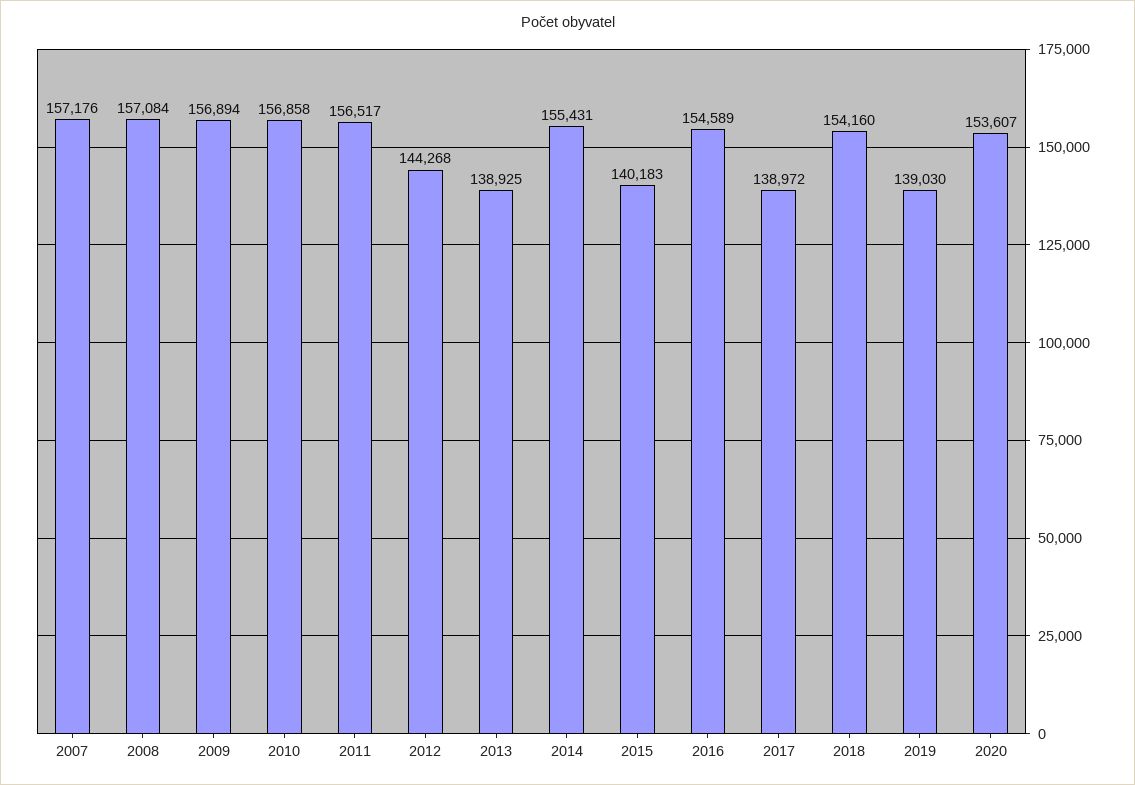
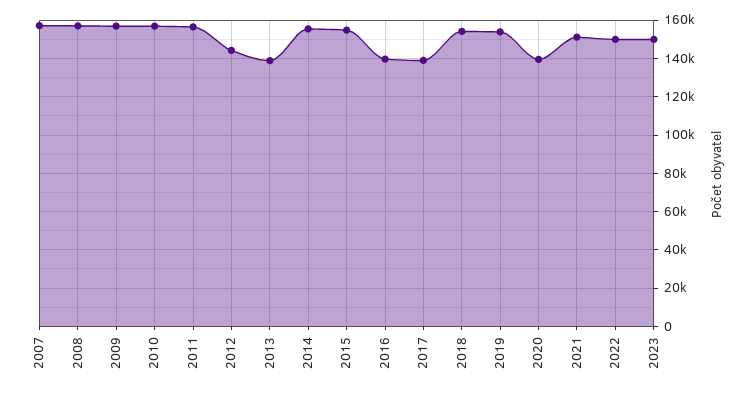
2015: 140183 -> 155000
2016: 154589 -> 140000
2019: 139030 -> 155000
2020: 153607 -> 140000
2021: none -> 150000
2022: none -> 150000
2023: none -> 150000

